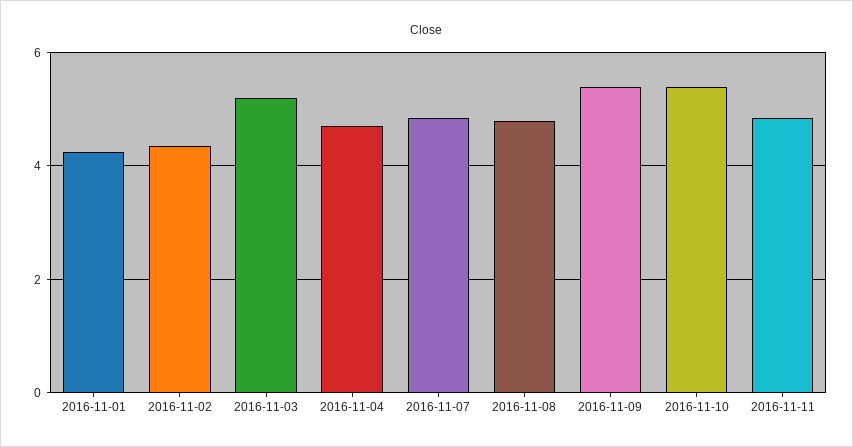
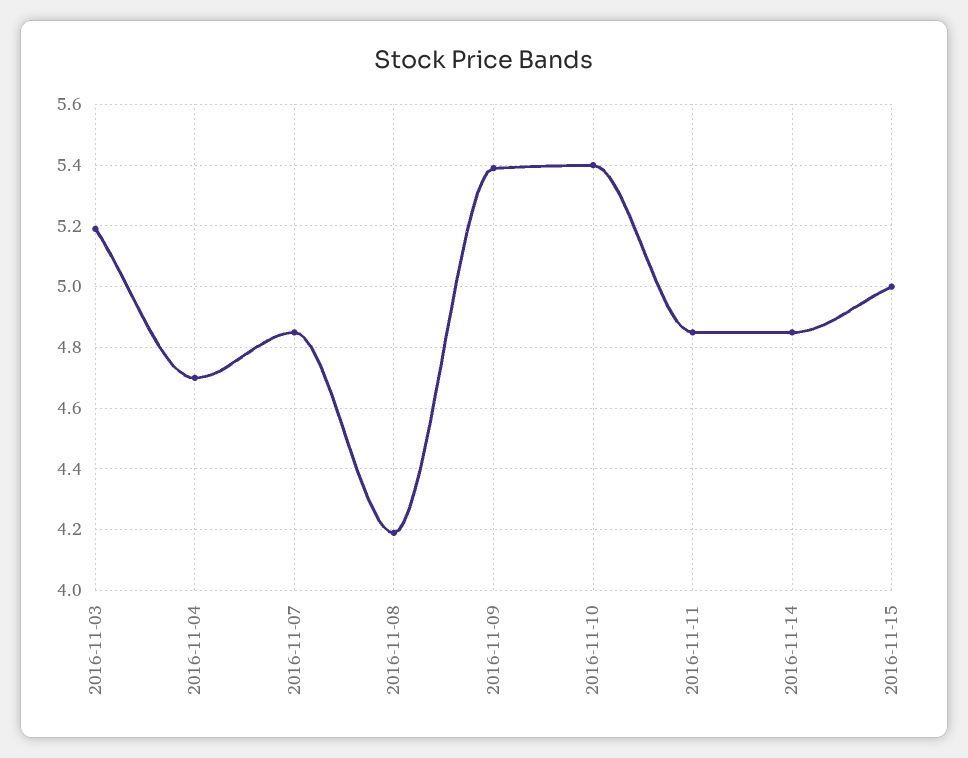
2016-11-01: 4.2 -> none
2016-11-02: 4.4 -> none
2016-11-08: 4.8 -> 4.2
2016-11-14: none -> 4.85
2016-11-15: none -> 5

